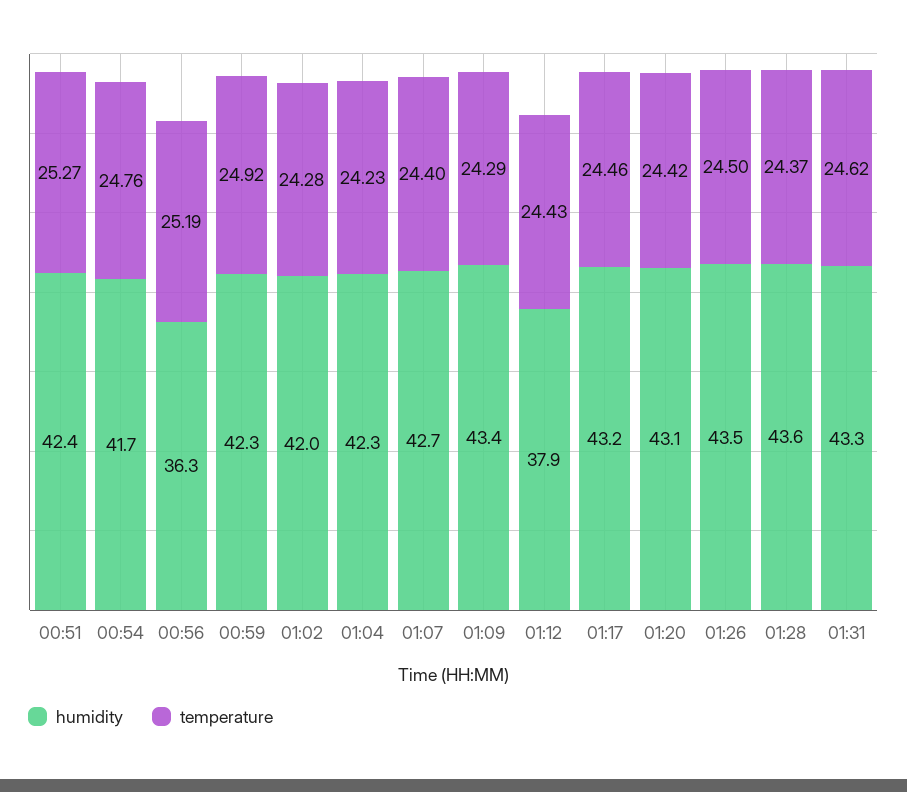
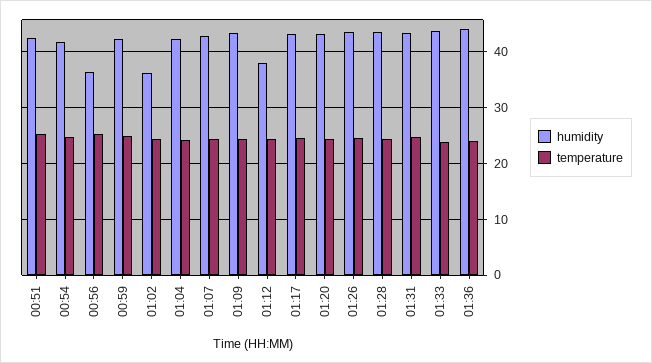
humidity, 01:02: 42 -> 36
humidity, 01:33: none -> 44
temperature, 01:33: none -> 24
humidity, 01:36: none -> 44
temperature, 01:36: none -> 24

